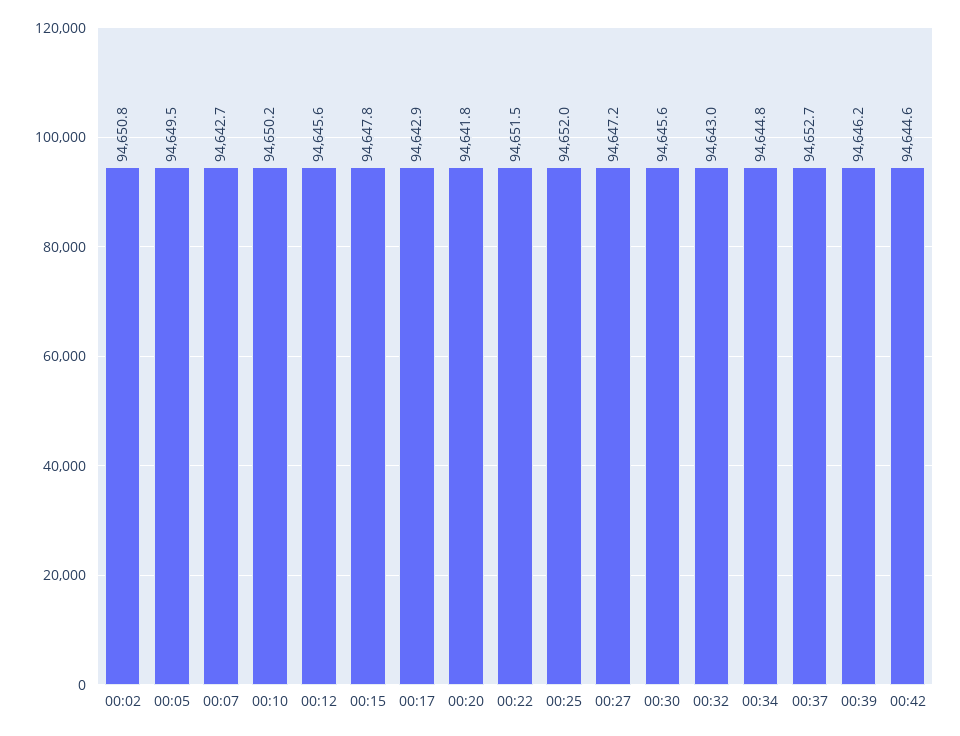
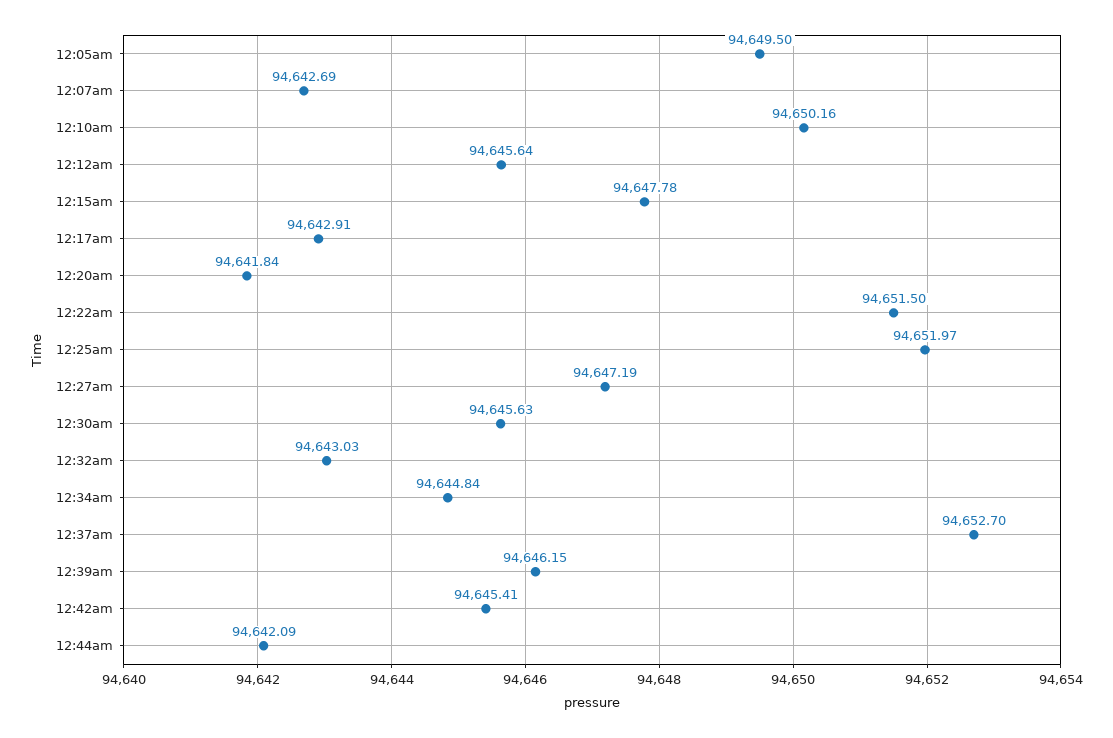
00:02: 94650.8 -> none
00:42: 94644.6 -> 94645.41
12:44am: none -> 94642.09

